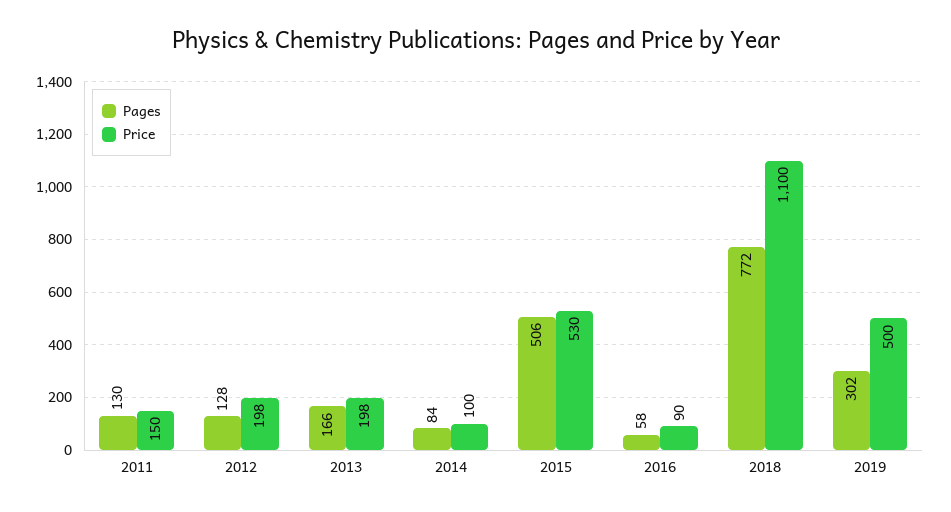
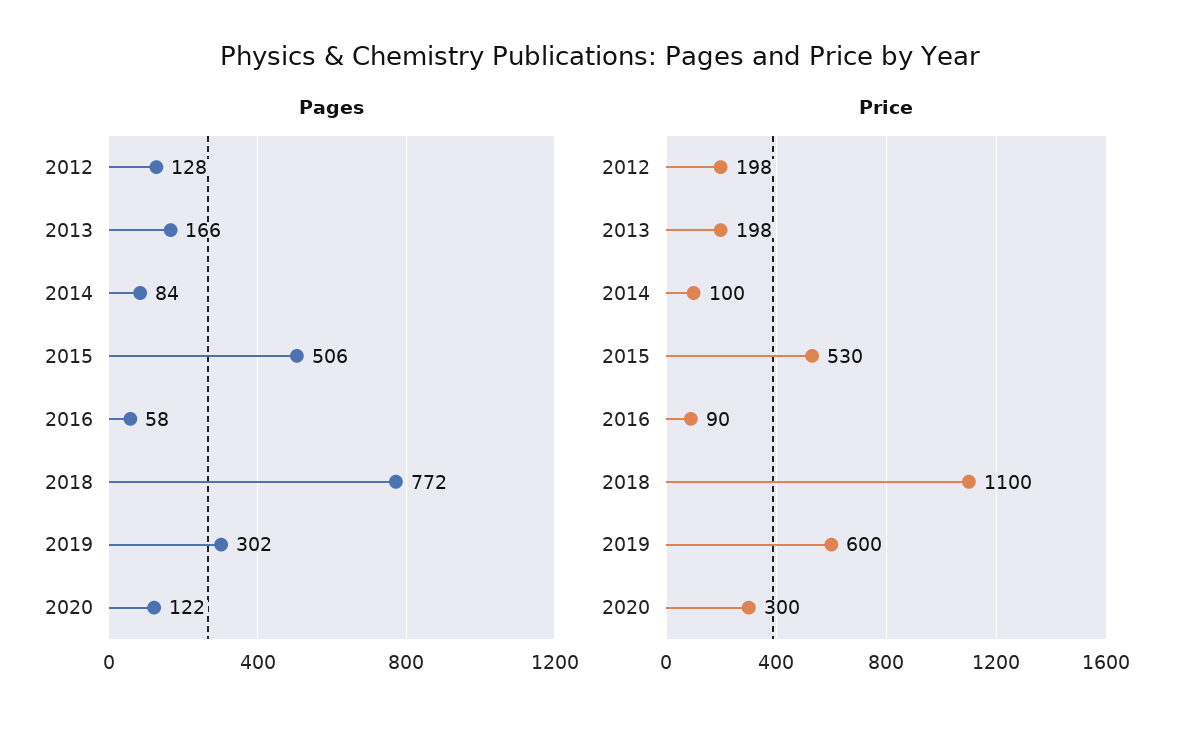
Pages, 2011: 130 -> none
Price, 2011: 150 -> none
Price, 2019: 500 -> 600
Pages, 2020: none -> 122
Price, 2020: none -> 300

